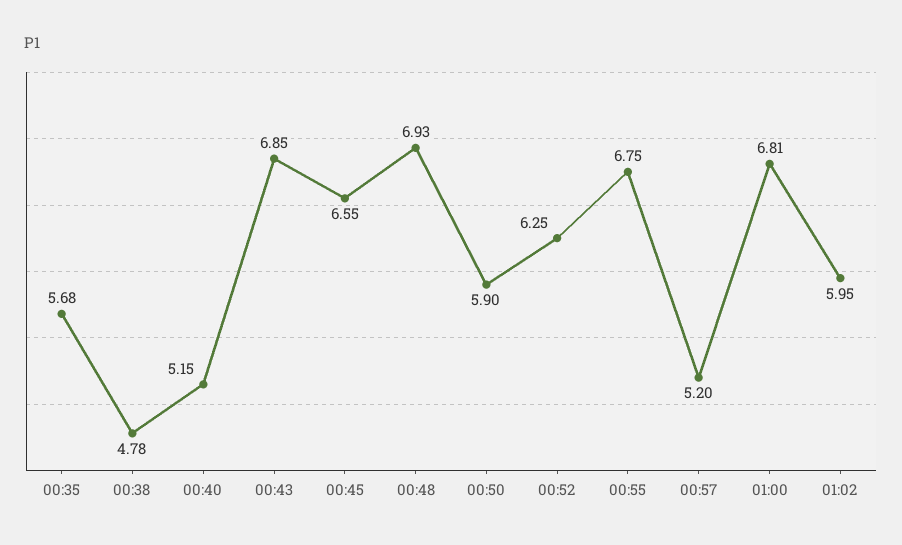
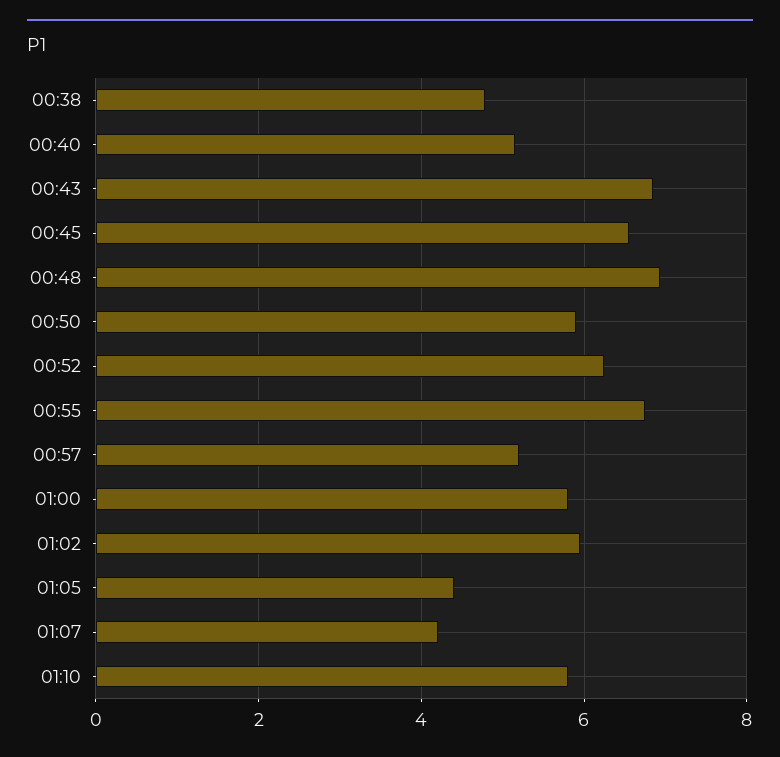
00:35: 5.68 -> none
01:00: 6.81 -> 5.8
01:05: none -> 4.4
01:07: none -> 4.2
01:10: none -> 5.8

